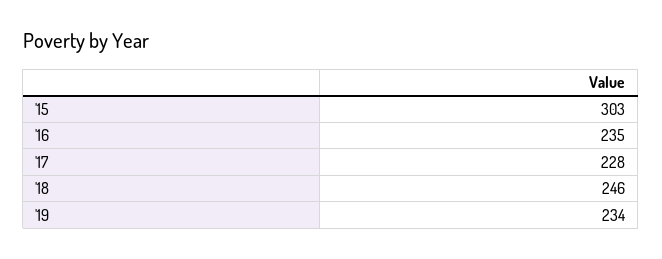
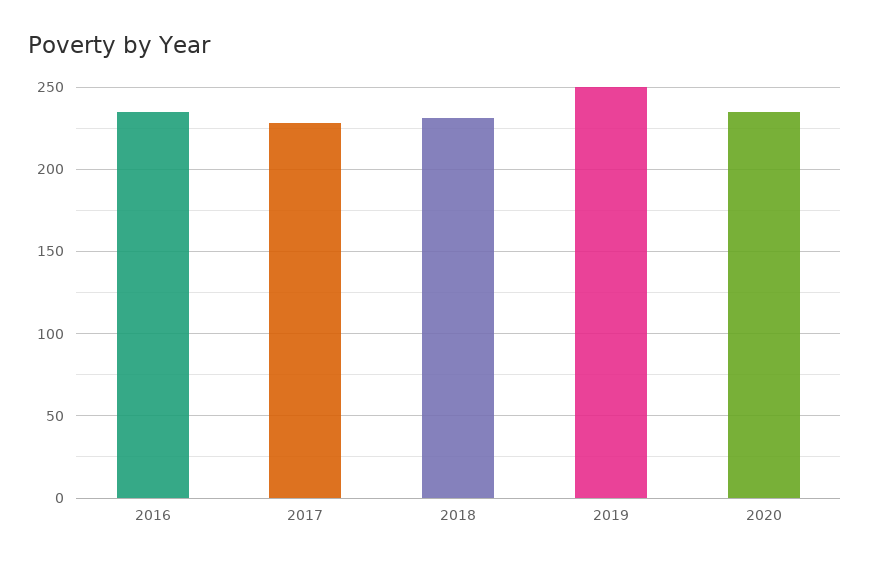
'15: 303 -> none
'18: 246 -> 230
'19: 234 -> 250
2020: none -> 235

